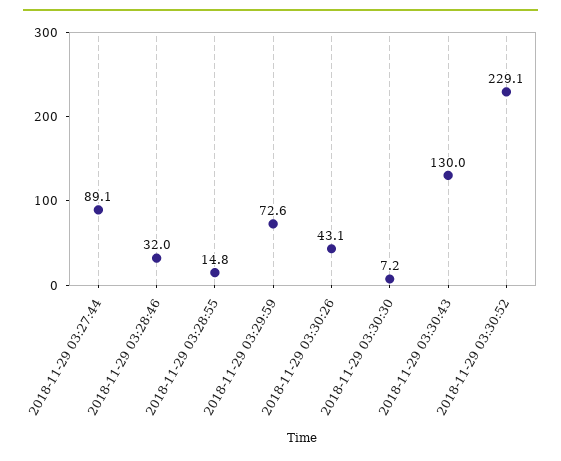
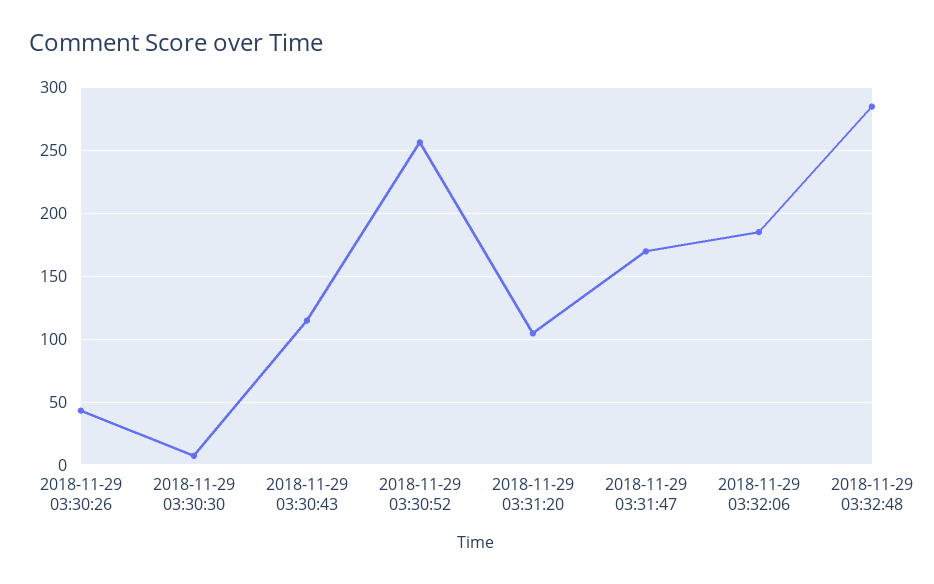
2018-11-29 03:27:44: 89.1 -> none
2018-11-29 03:28:46: 32 -> none
2018-11-29 03:28:55: 14.8 -> none
2018-11-29 03:29:59: 72.6 -> none
2018-11-29 03:30:43: 130 -> 115
2018-11-29 03:30:52: 229.1 -> 255
2018-11-29 03:31:20: none -> 105
2018-11-29 03:31:47: none -> 170
2018-11-29 03:32:06: none -> 185
2018-11-29 03:32:48: none -> 285

